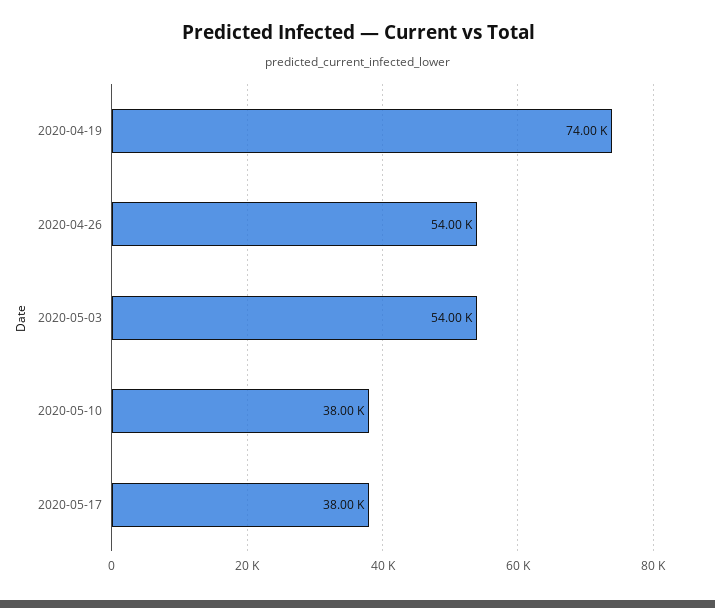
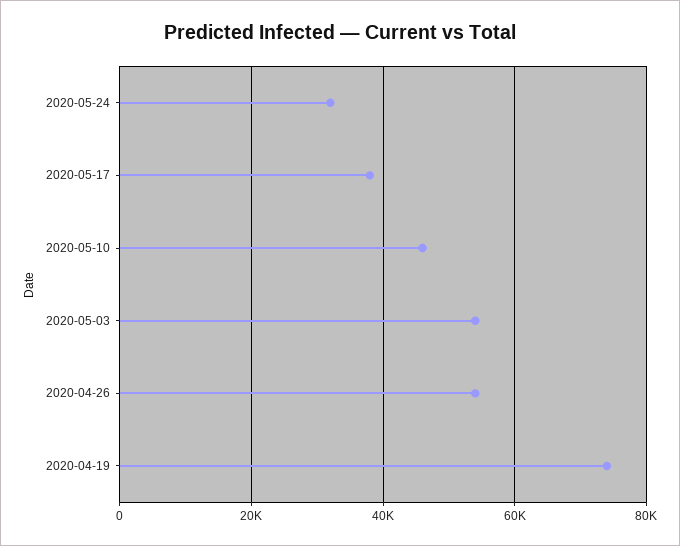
2020-05-10: 38000 -> 46000
2020-05-24: none -> 32000

